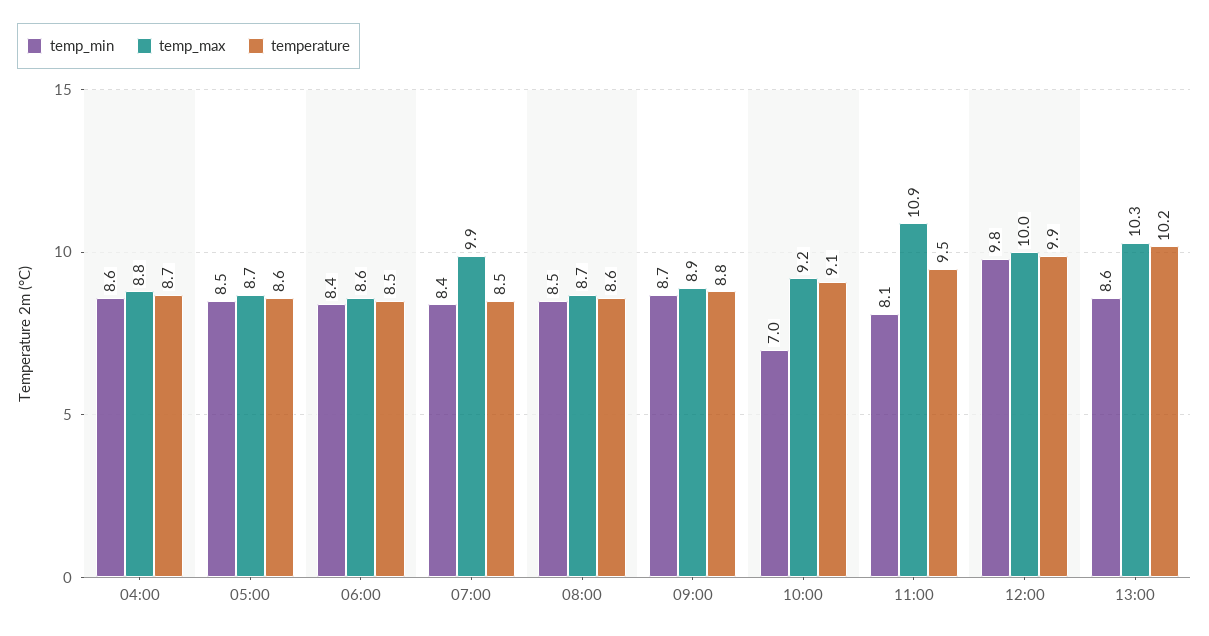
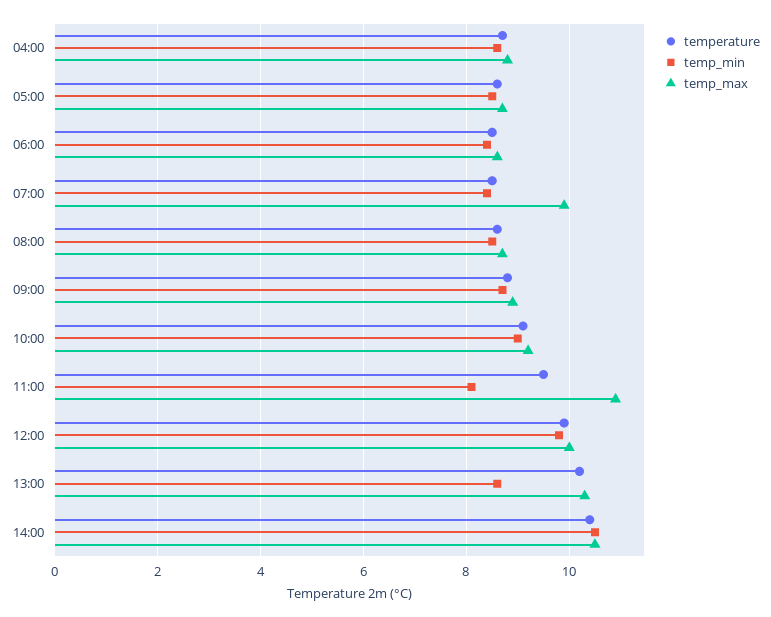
temp_min, 10:00: 7 -> 9
temperature, 14:00: none -> 10.5
temp_min, 14:00: none -> 10.5
temp_max, 14:00: none -> 10.5

